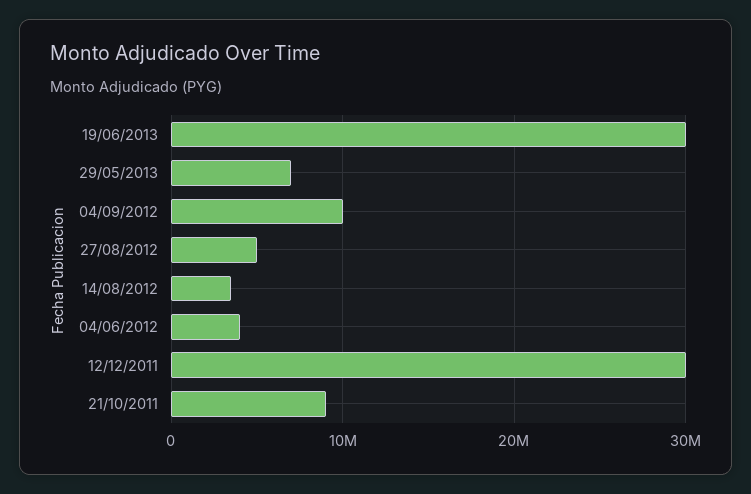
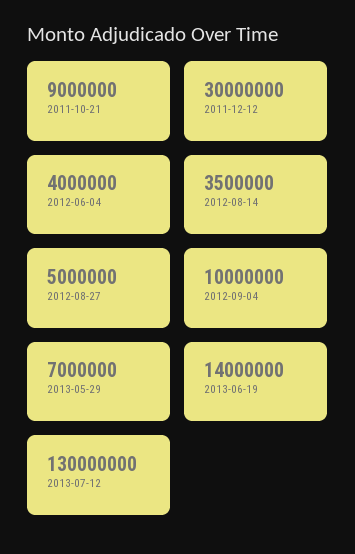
19/06/2013: 30000000 -> 14000000
2013-07-12: none -> 130000000

